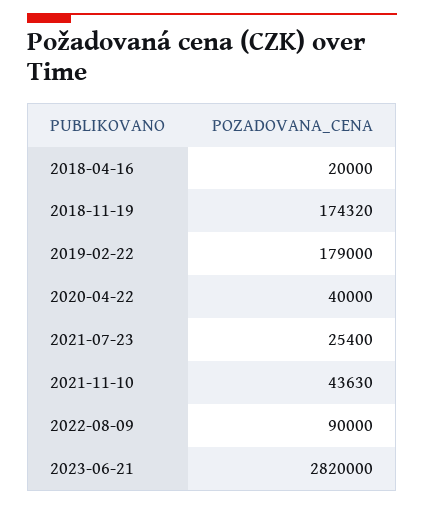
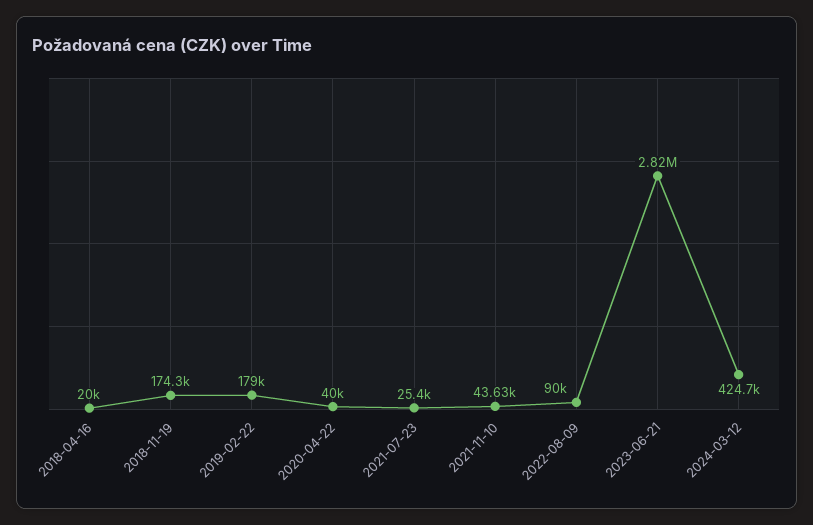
2024-03-12: none -> 424700

